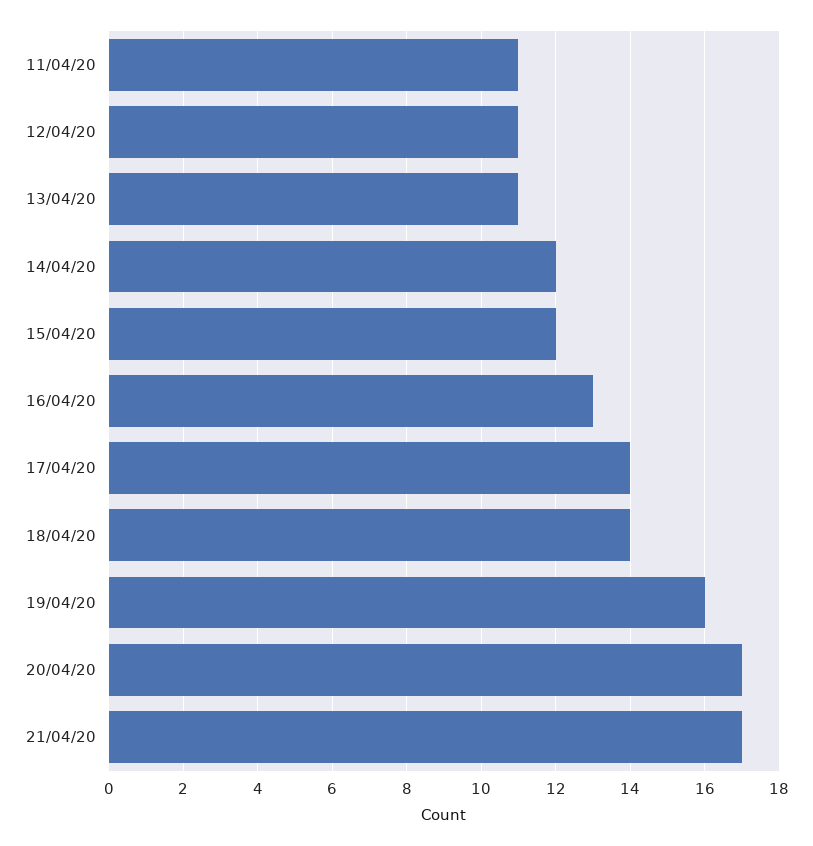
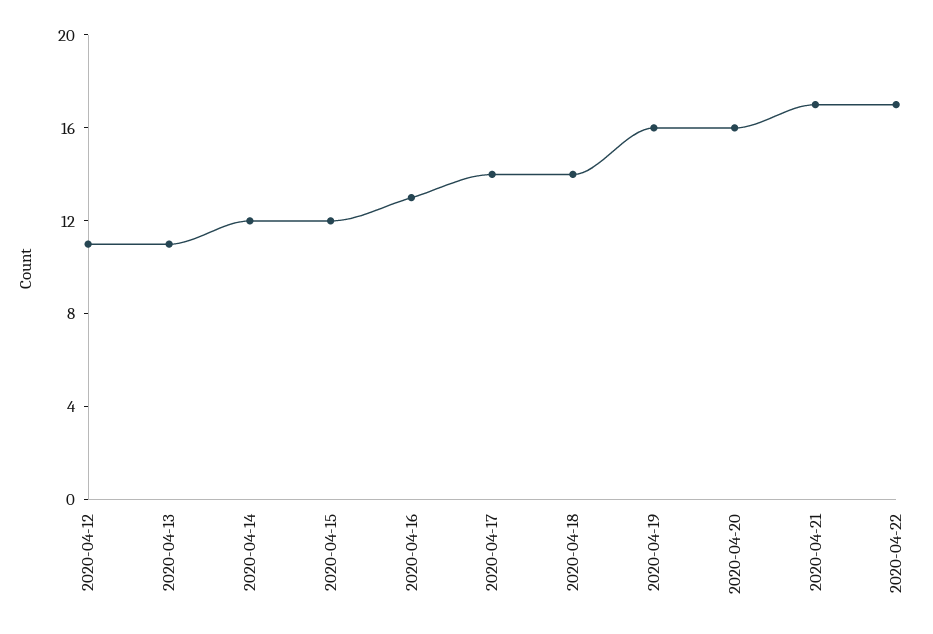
11/04/20: 11 -> none
20/04/20: 17 -> 16
2020-04-22: none -> 17

